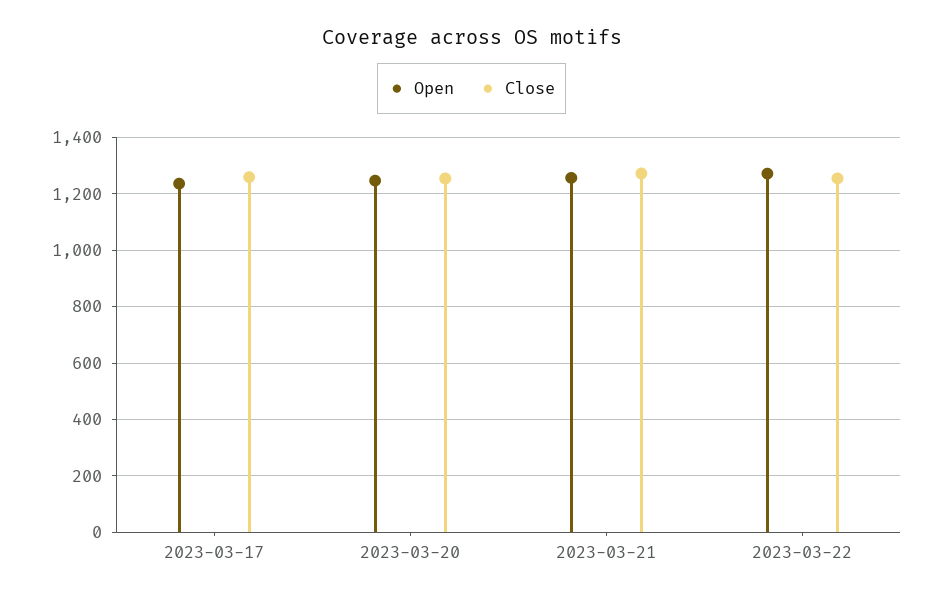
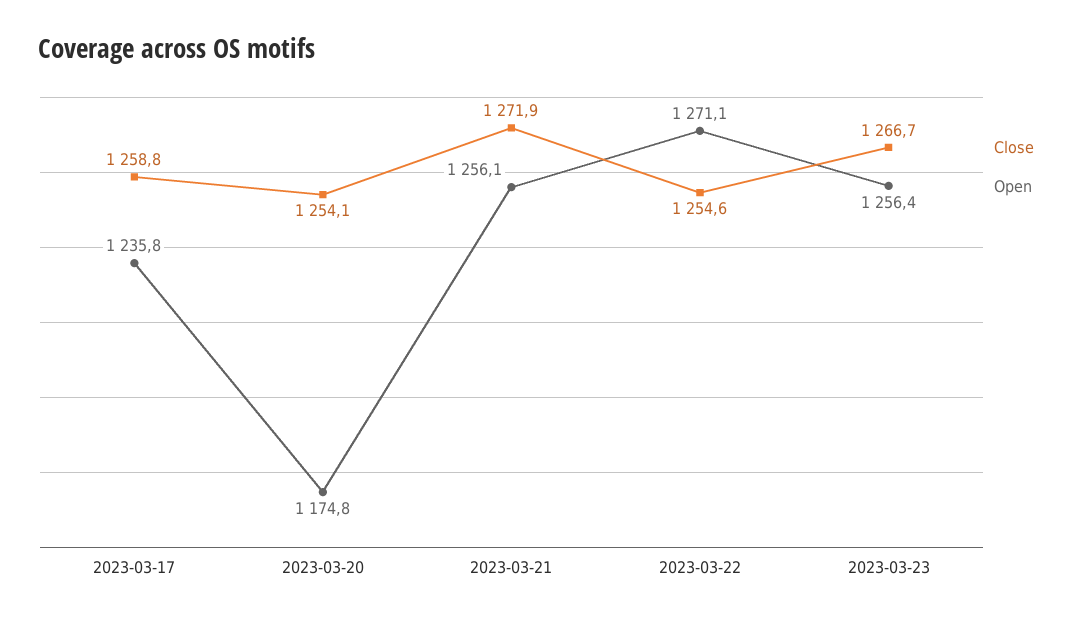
Open, 2023-03-20: 1250 -> 1174.8
Close, 2023-03-23: none -> 1266.7
Open, 2023-03-23: none -> 1256.4

